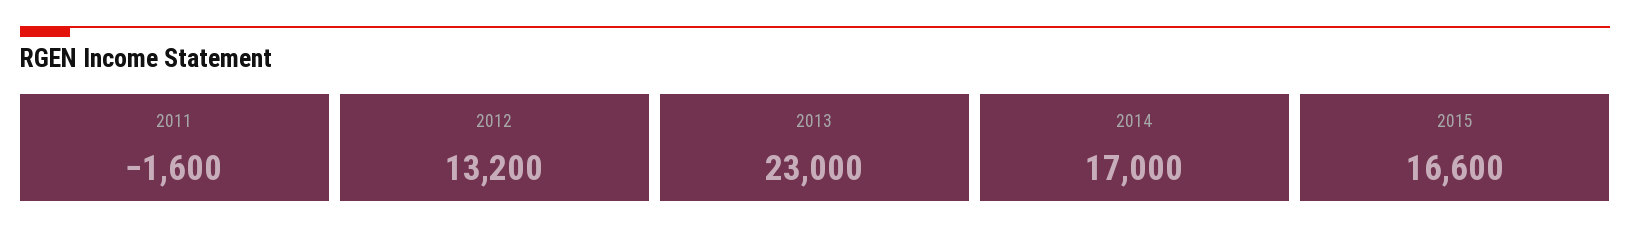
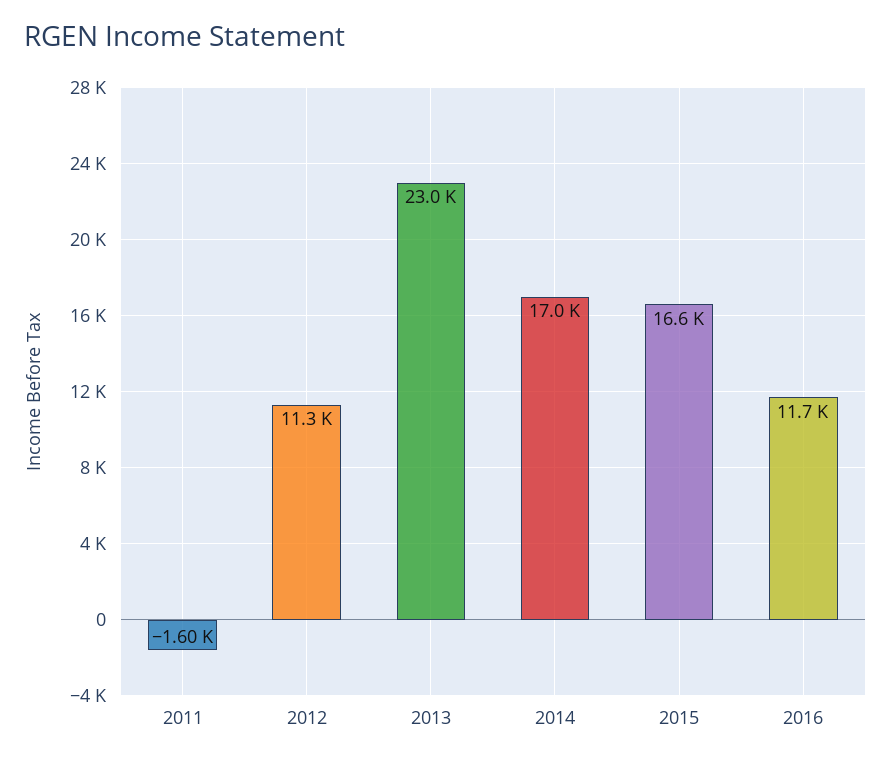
2012: 13200 -> 11300
2016: none -> 11700

